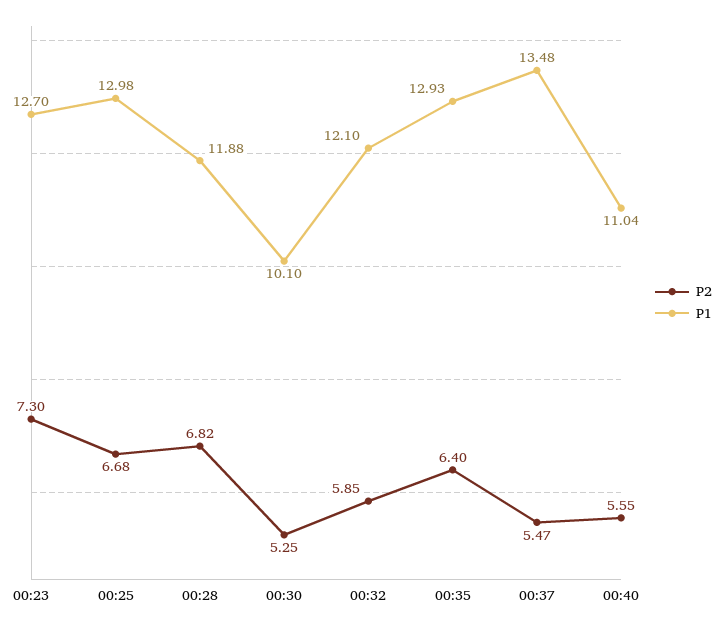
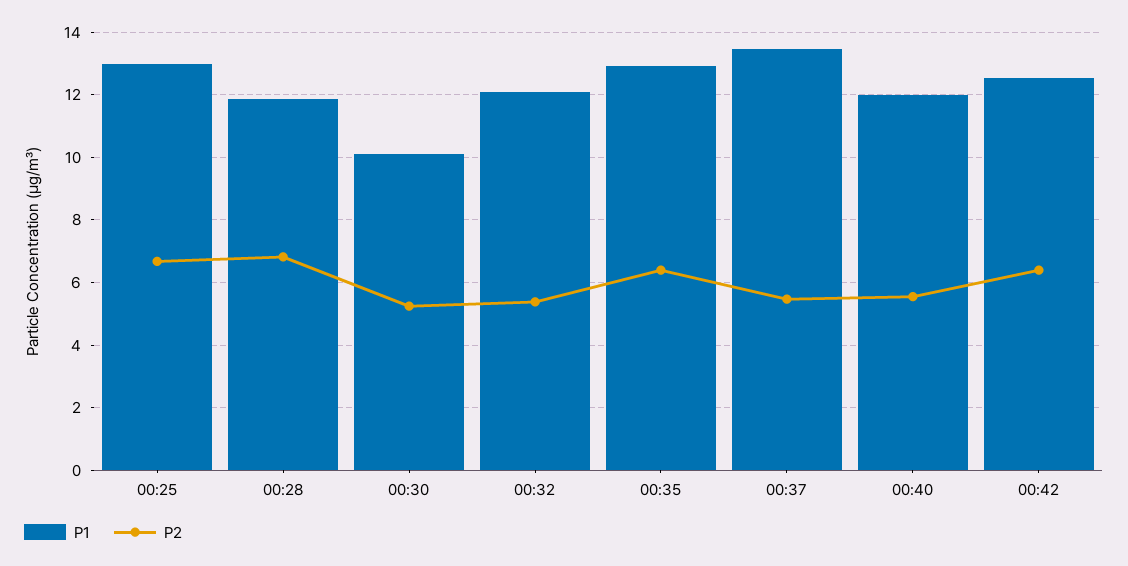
P2, 00:23: 7.3 -> none
P1, 00:23: 12.7 -> none
P2, 00:32: 5.85 -> 5.4
P1, 00:40: 11.04 -> 12
P1, 00:42: none -> 12.6
P2, 00:42: none -> 6.4

